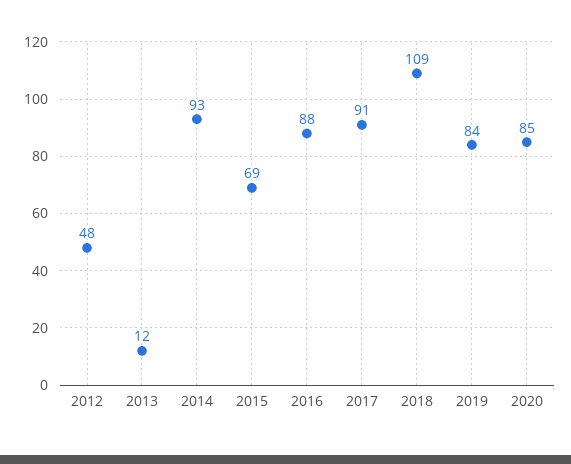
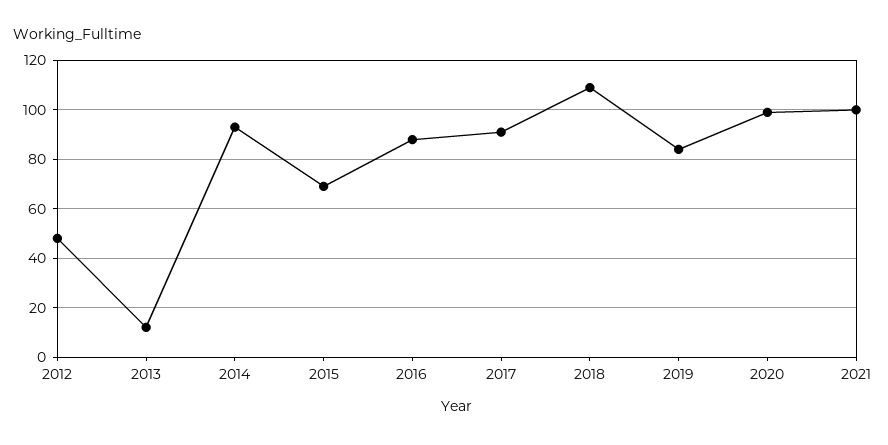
2020: 85 -> 100
2021: none -> 100

